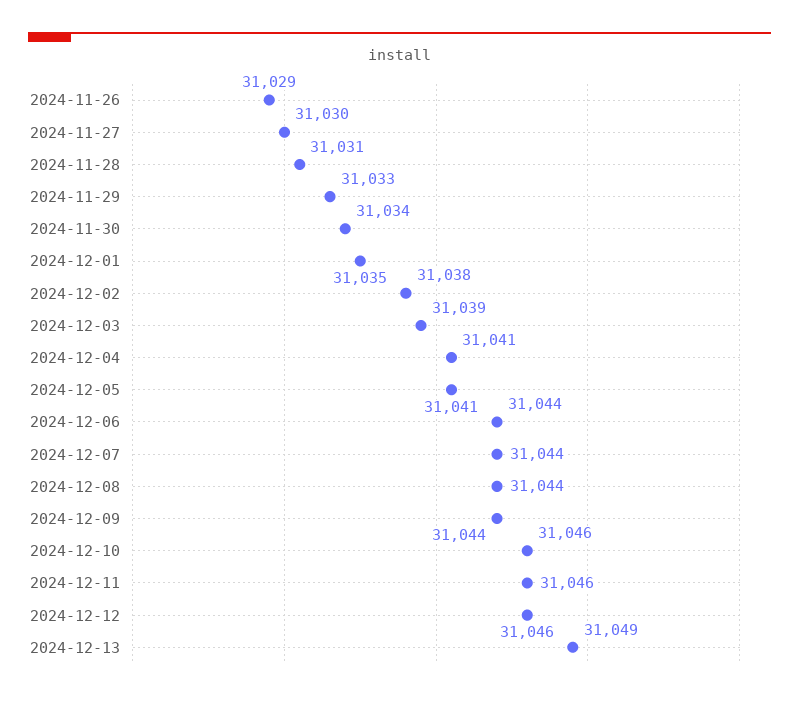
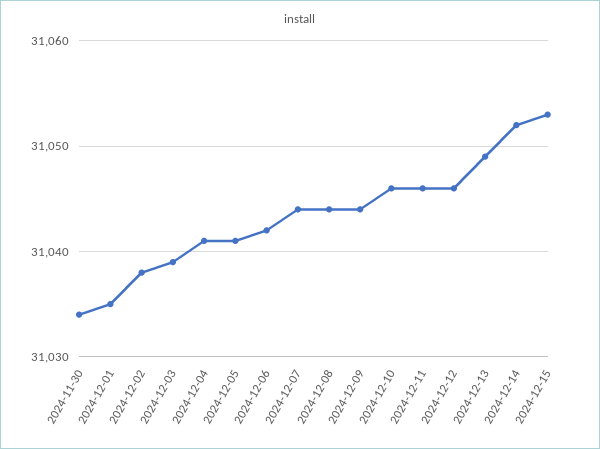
2024-11-26: 31029 -> none
2024-11-27: 31030 -> none
2024-11-28: 31031 -> none
2024-11-29: 31033 -> none
2024-12-06: 31044 -> 31042
2024-12-14: none -> 31052
2024-12-15: none -> 31053

